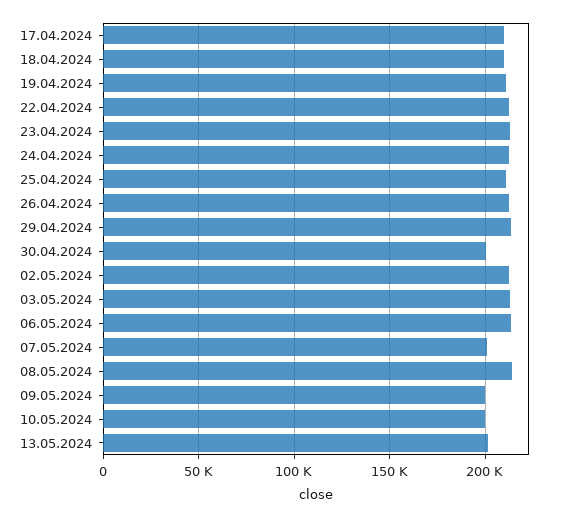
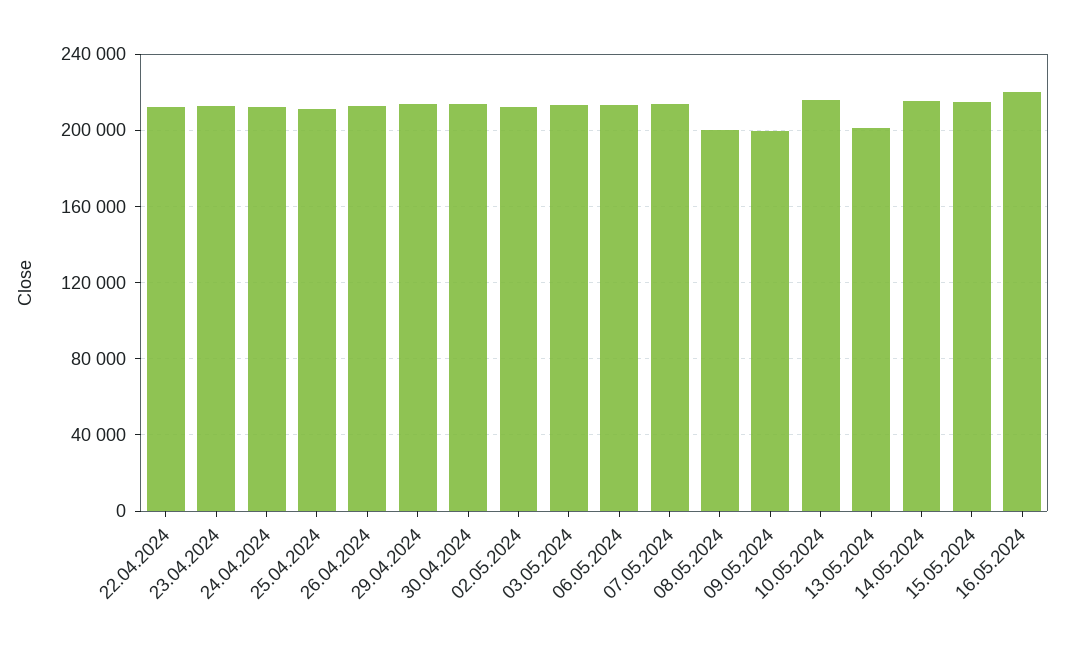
17.04.2024: 210000 -> none
18.04.2024: 210000 -> none
19.04.2024: 210000 -> none
30.04.2024: 200000 -> 215000
07.05.2024: 200000 -> 215000
08.05.2024: 215000 -> 200000
10.05.2024: 200000 -> 215000
14.05.2024: none -> 215000
15.05.2024: none -> 215000
16.05.2024: none -> 220000

